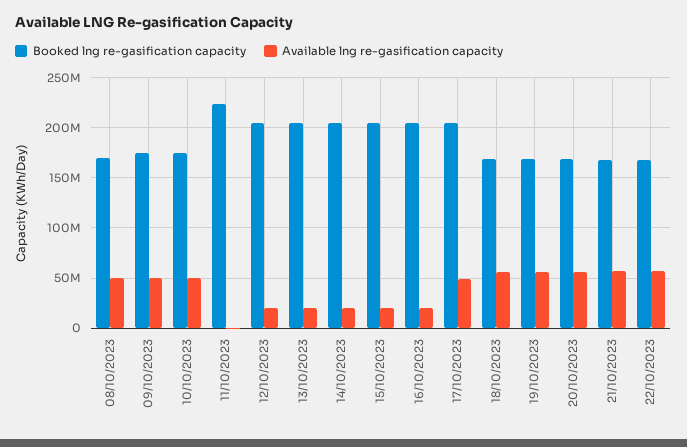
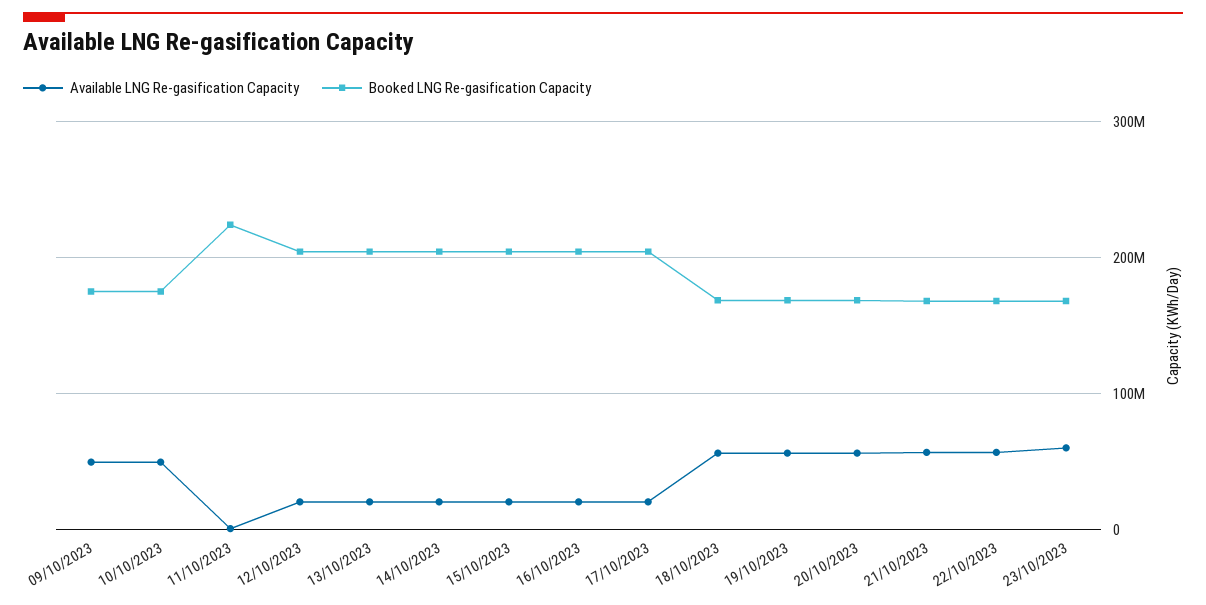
Booked lng re-gasification capacity, 08/10/2023: 170000000 -> none
Available lng re-gasification capacity, 08/10/2023: 50000000 -> none
Available lng re-gasification capacity, 17/10/2023: 50000000 -> 20000000
Available lng re-gasification capacity, 23/10/2023: none -> 60000000
Booked lng re-gasification capacity, 23/10/2023: none -> 170000000

